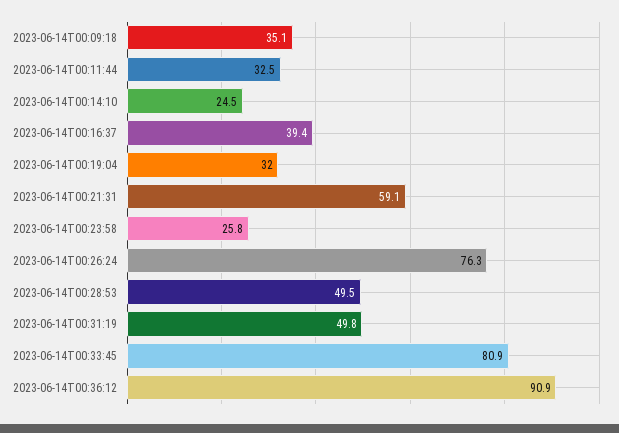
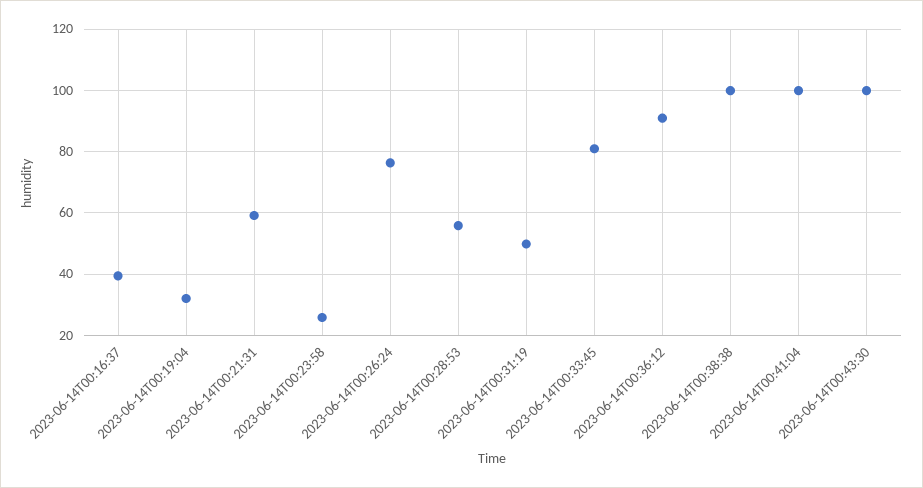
2023-06-14T00:09:18: 35.1 -> none
2023-06-14T00:11:44: 32.5 -> none
2023-06-14T00:14:10: 24.5 -> none
2023-06-14T00:28:53: 49.5 -> 56
2023-06-14T00:38:38: none -> 100
2023-06-14T00:41:04: none -> 100
2023-06-14T00:43:30: none -> 100

